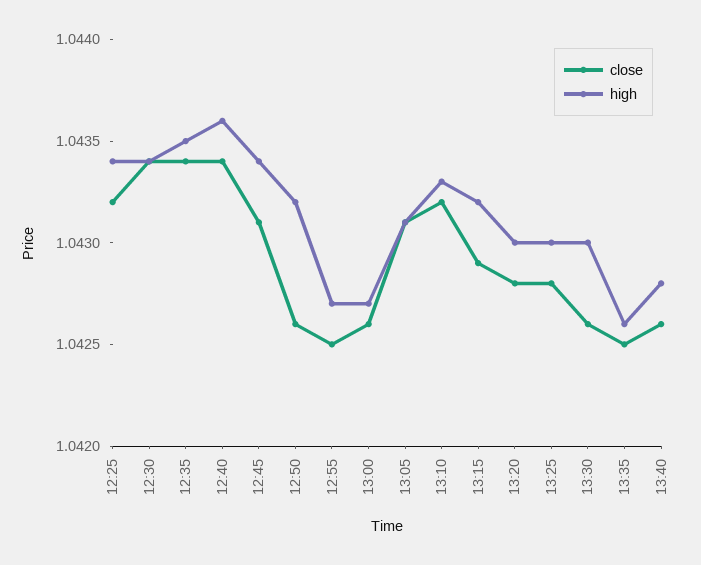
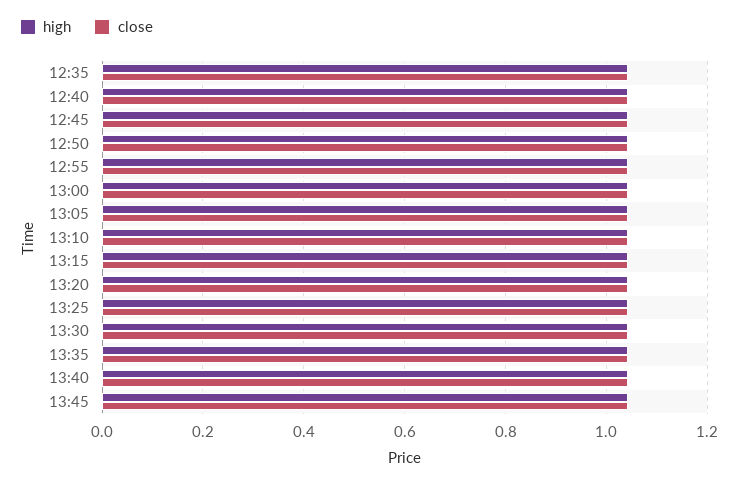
close, 12:25: 1.0432 -> none
high, 12:25: 1.0434 -> none
close, 12:30: 1.0434 -> none
high, 12:30: 1.0434 -> none
high, 13:45: none -> 1.04
close, 13:45: none -> 1.04

